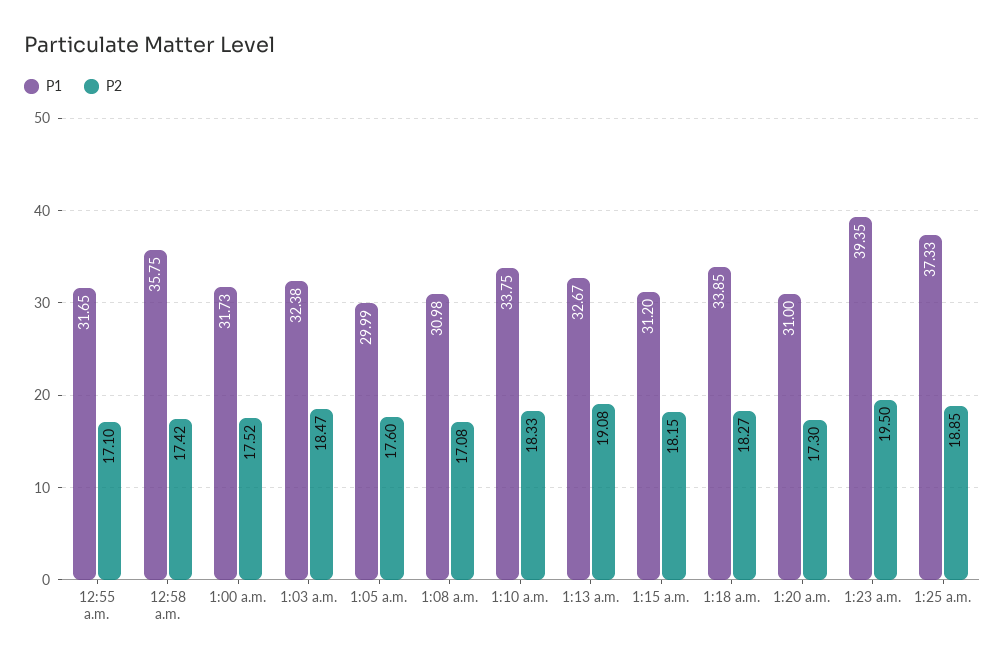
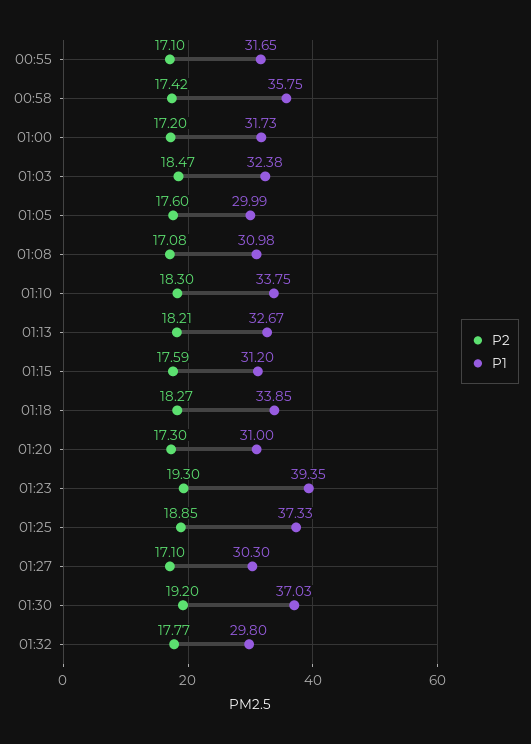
P2, 1:00 a.m.: 17.52 -> 17.2
P2, 1:10 a.m.: 18.33 -> 18.3
P2, 1:13 a.m.: 19.08 -> 18.21
P2, 1:15 a.m.: 18.15 -> 17.59
P2, 1:23 a.m.: 19.5 -> 19.3
P2, 01:27: none -> 17.1
P1, 01:27: none -> 30.3
P2, 01:30: none -> 19.2
P1, 01:30: none -> 37.03
P2, 01:32: none -> 17.77
P1, 01:32: none -> 29.8

